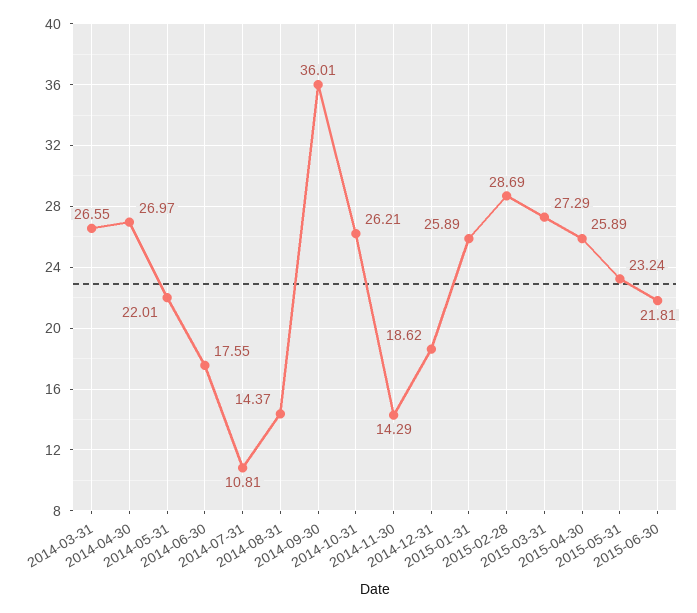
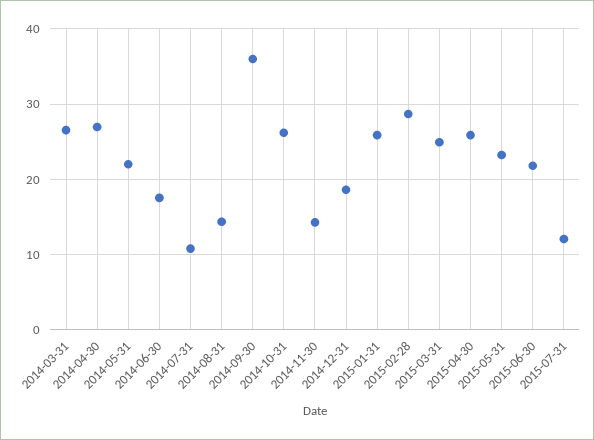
2015-03-31: 27.29 -> 25
2015-07-31: none -> 12

